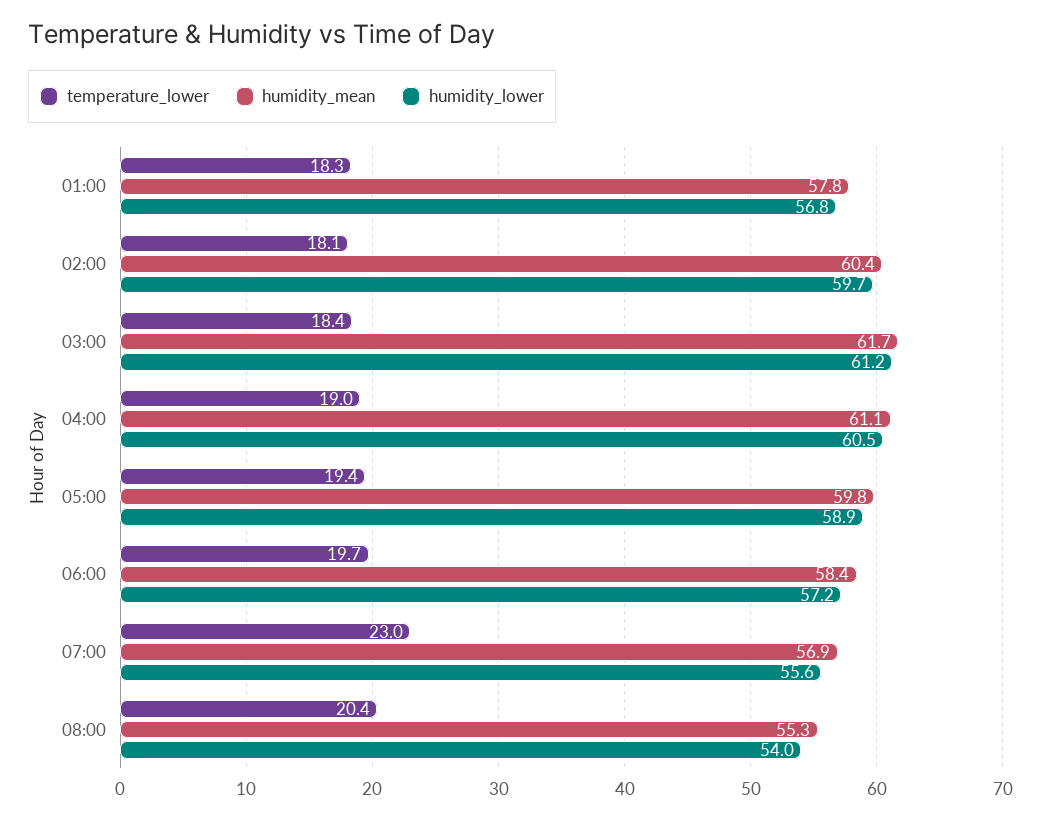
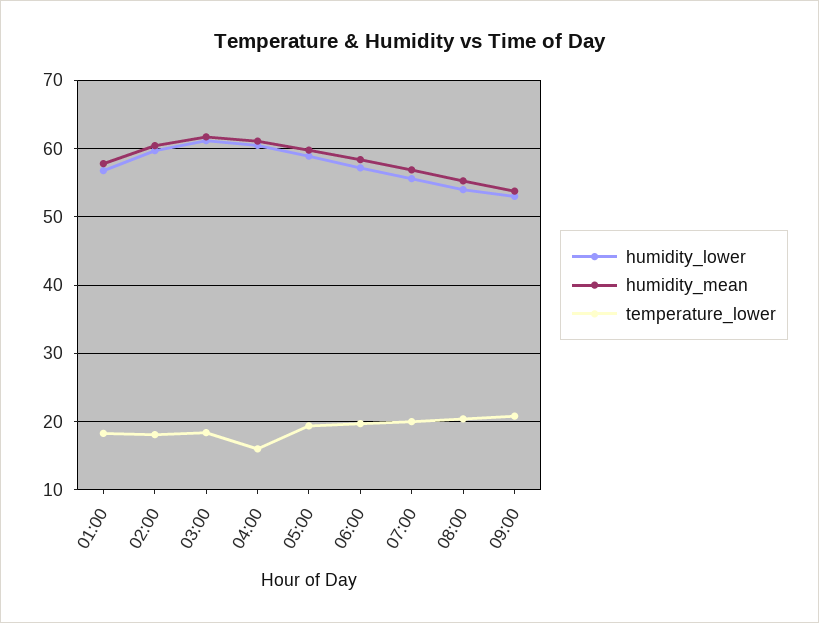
temperature_lower, 04:00: 19 -> 16
temperature_lower, 07:00: 23 -> 20
humidity_lower, 09:00: none -> 53
humidity_mean, 09:00: none -> 54
temperature_lower, 09:00: none -> 21

